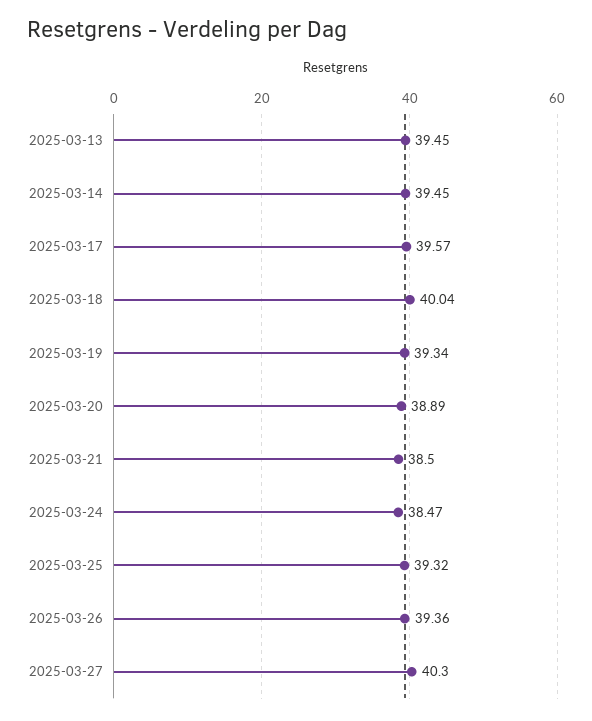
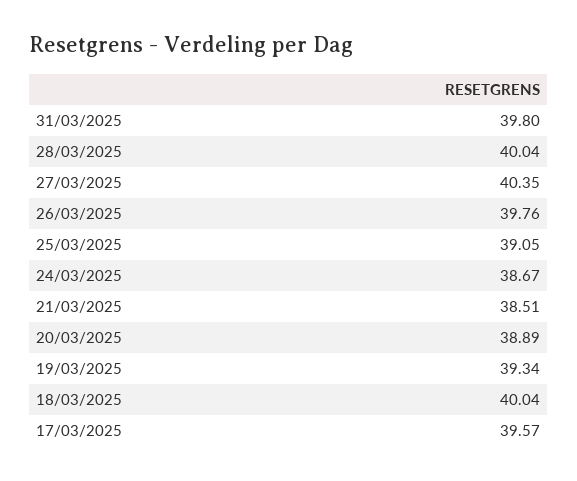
2025-03-13: 39.45 -> none
2025-03-14: 39.45 -> none
2025-03-21: 38.5 -> 38.51
2025-03-24: 38.47 -> 38.67
2025-03-25: 39.32 -> 39.05
2025-03-26: 39.36 -> 39.76
2025-03-27: 40.3 -> 40.35
31/03/2025: none -> 39.8
28/03/2025: none -> 40.04

